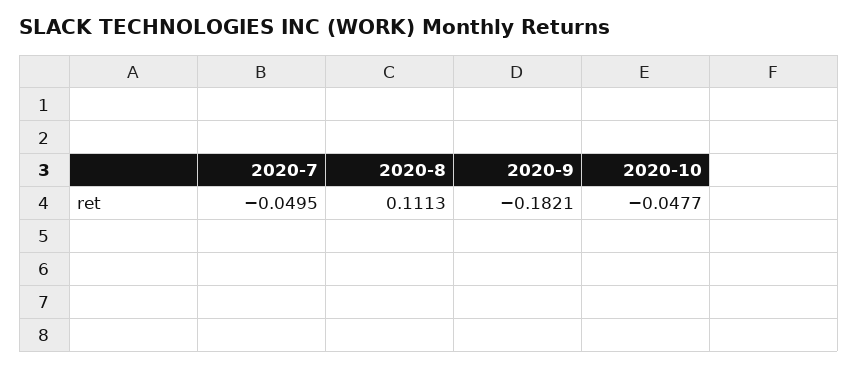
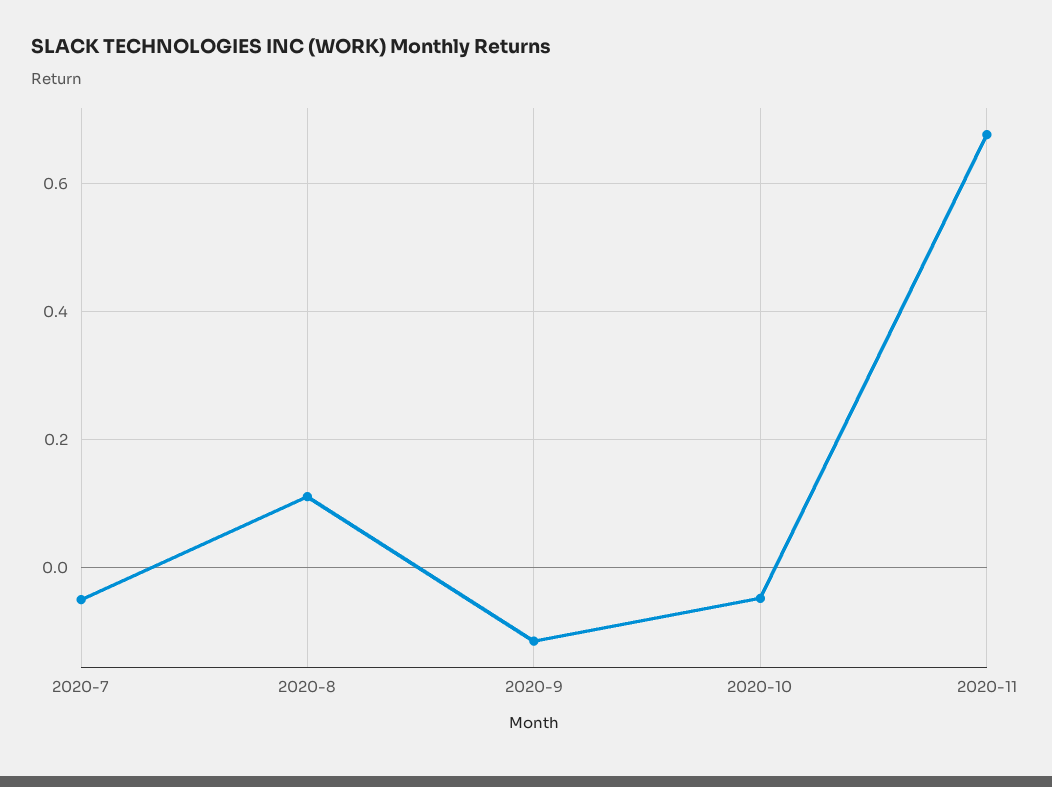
2020-9: -0.1821 -> -0.12
2020-11: none -> 0.68

